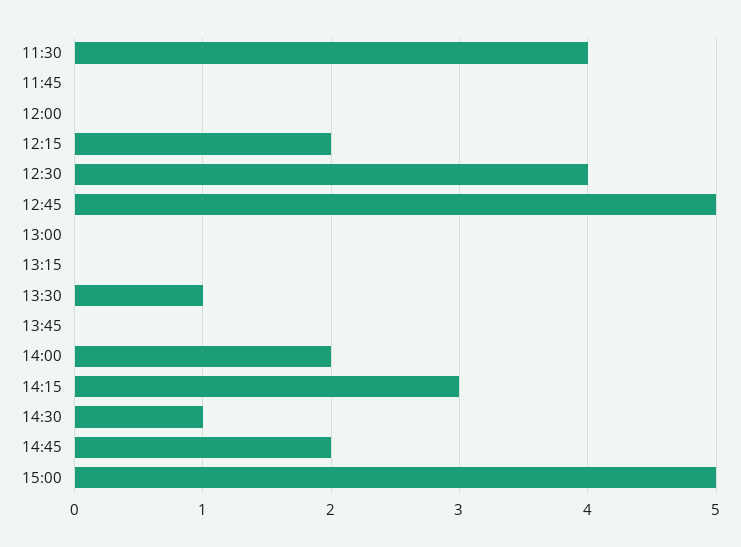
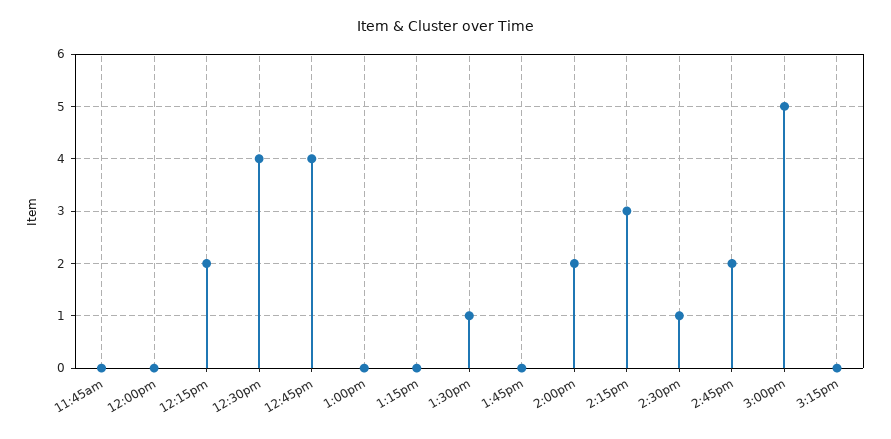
11:30: 4 -> none
12:45: 5 -> 4
3:15pm: none -> 0

